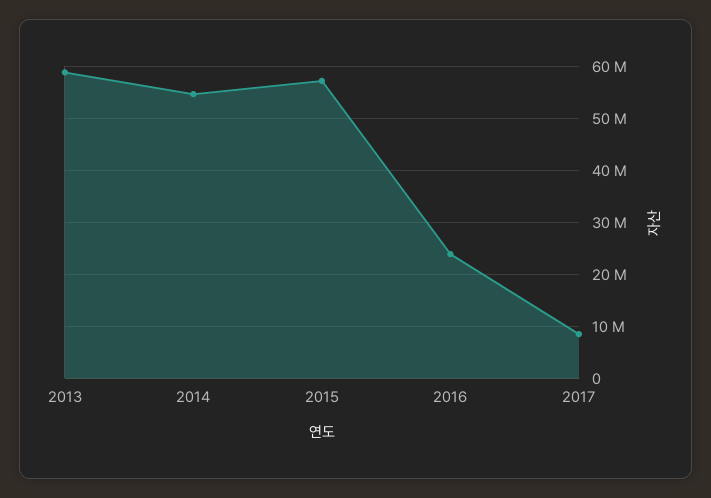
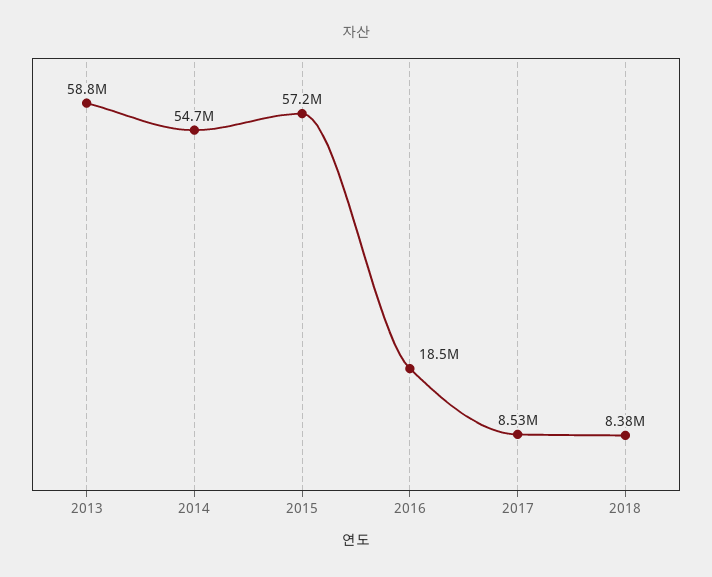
2016: 24000000 -> 18500000
2018: none -> 8380000

